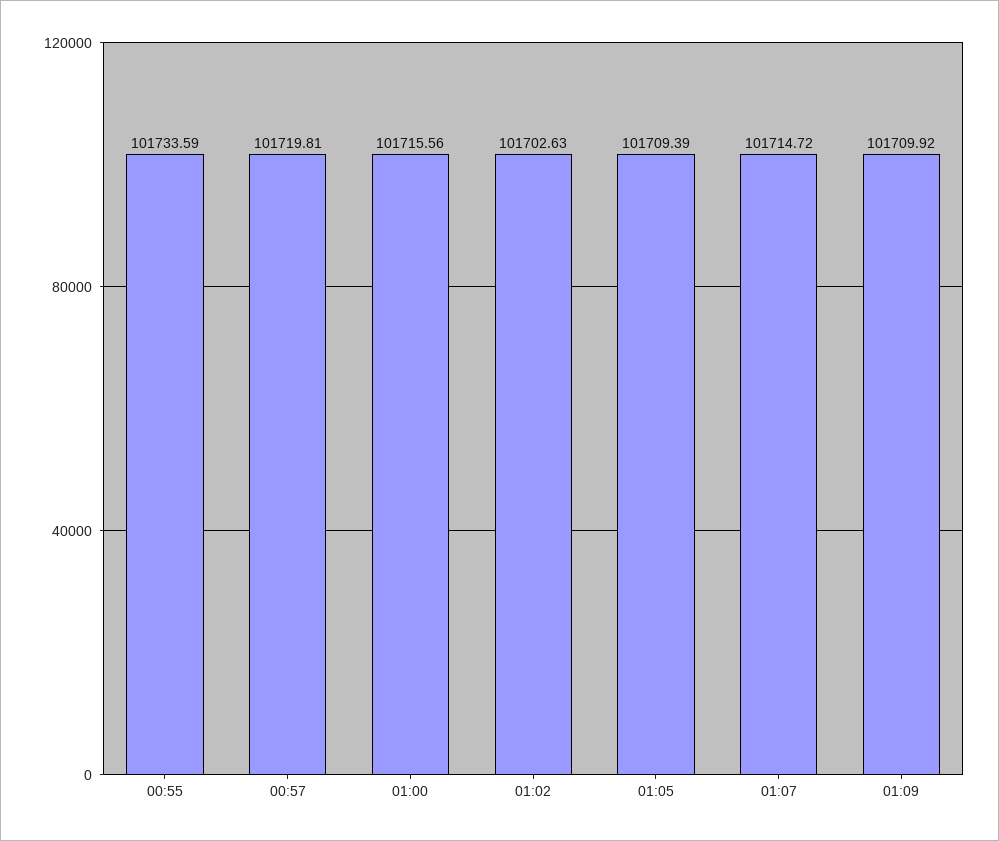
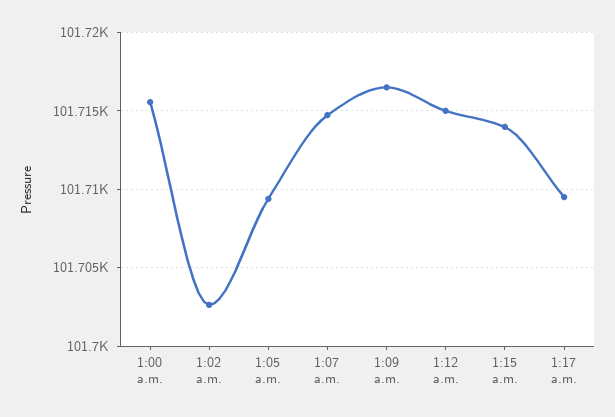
00:55: 101733.59 -> none
00:57: 101719.81 -> none
01:09: 101709.92 -> 101716.5
1:12 a.m.: none -> 101715
1:15 a.m.: none -> 101714
1:17 a.m.: none -> 101709.5

